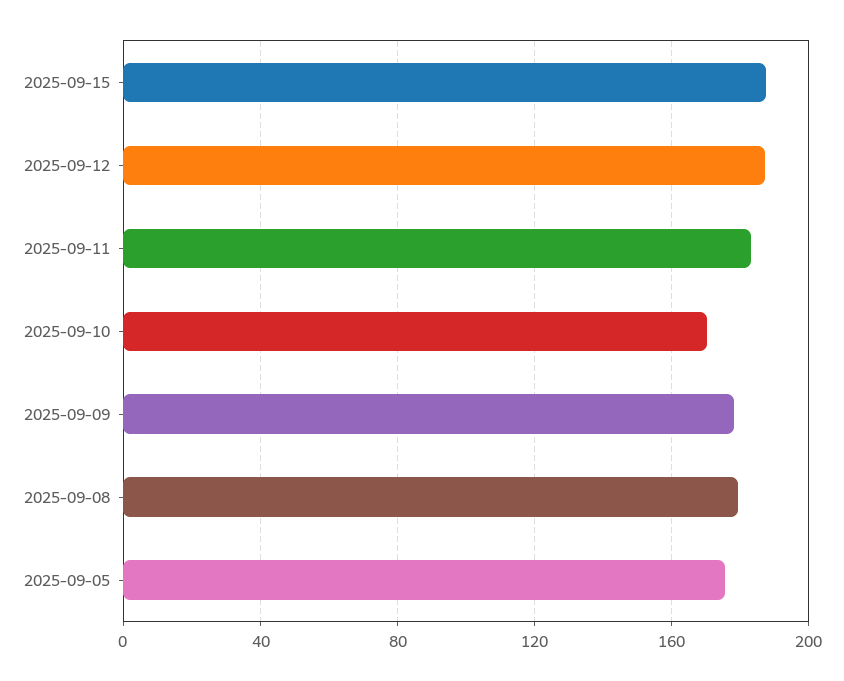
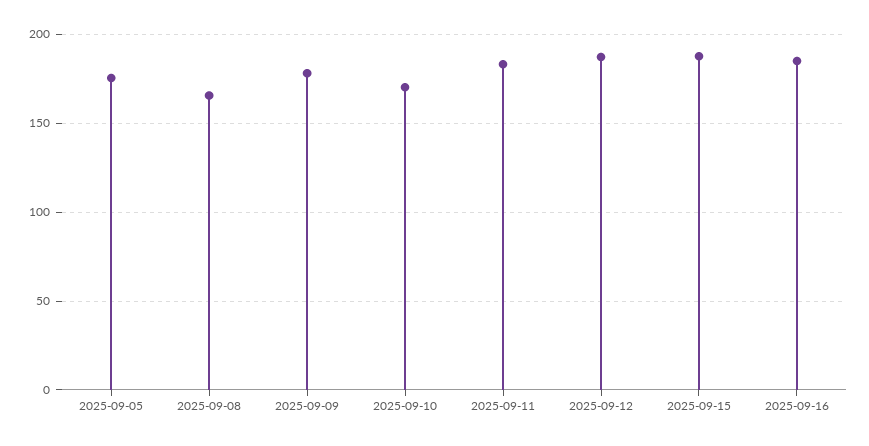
2025-09-08: 180 -> 165
2025-09-16: none -> 185

